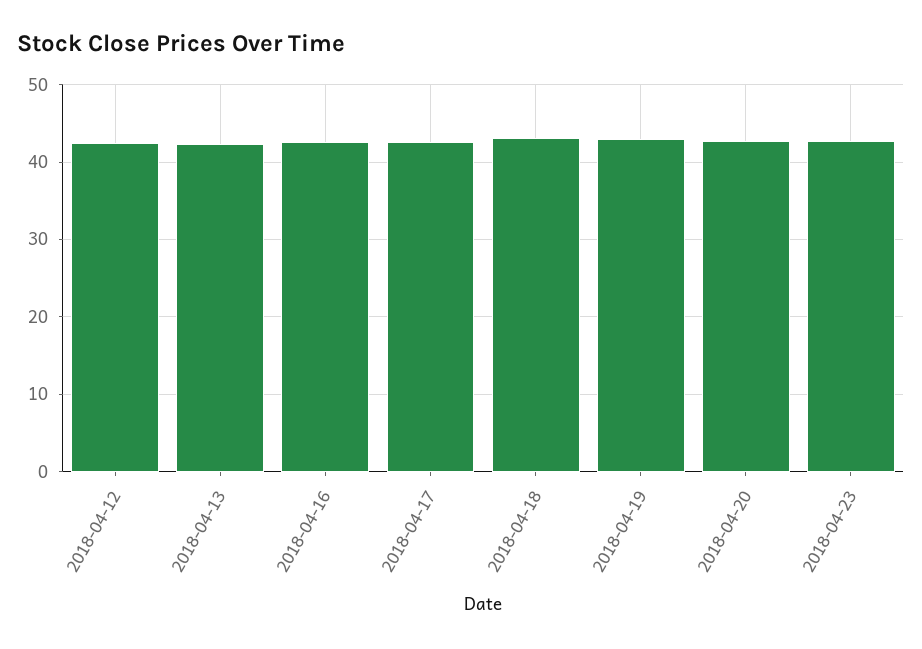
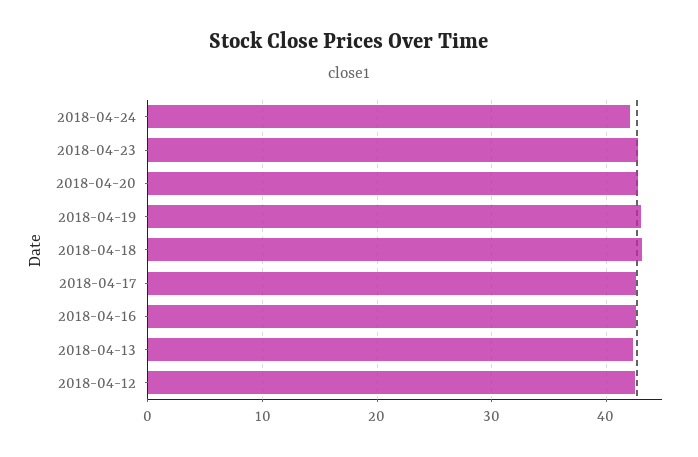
2018-04-24: none -> 42

